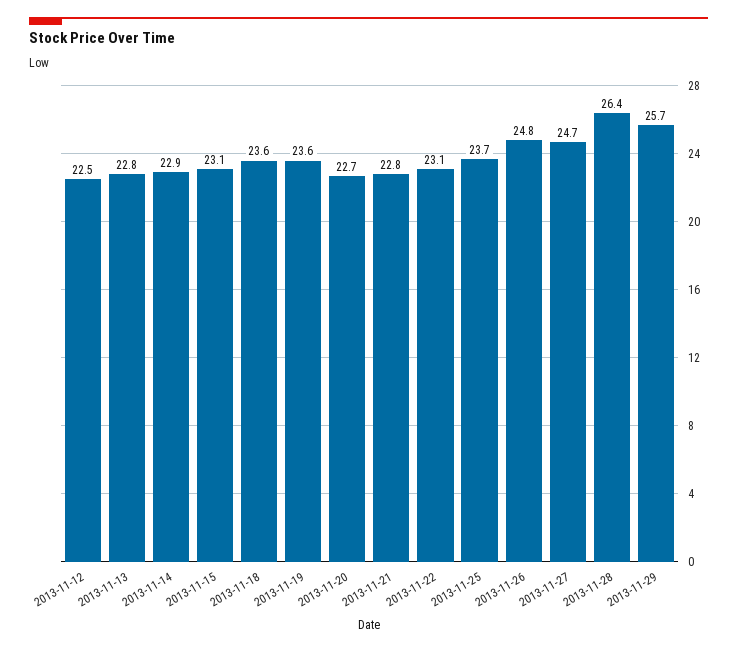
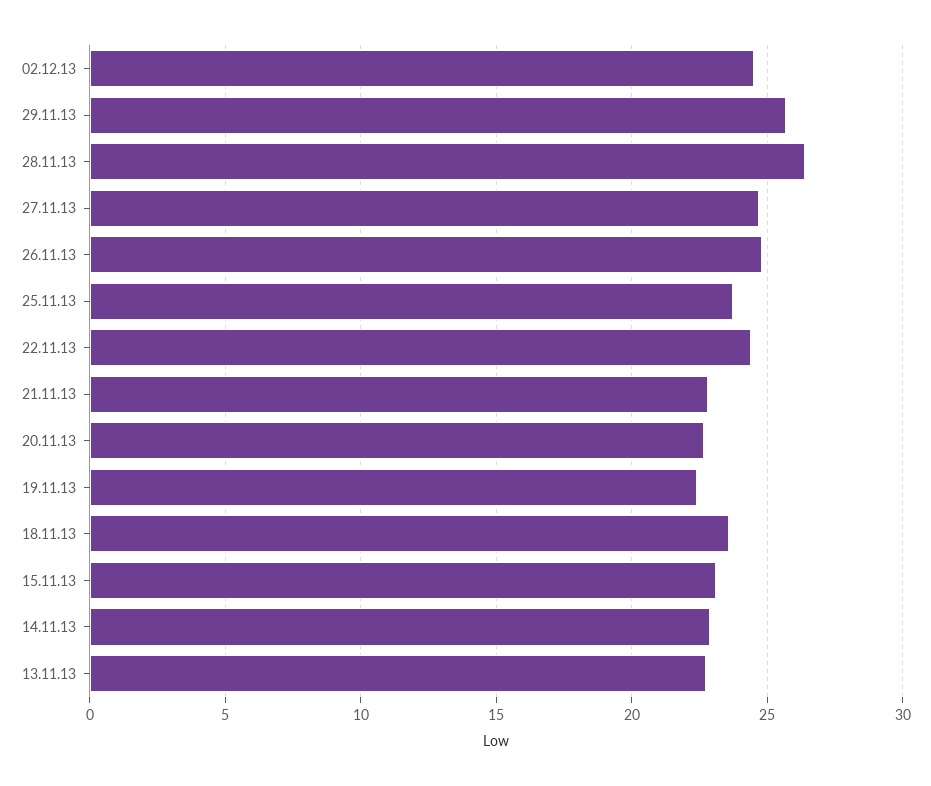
2013-11-12: 22.5 -> none
2013-11-19: 23.6 -> 22.5
2013-11-22: 23.1 -> 24.5
02.12.13: none -> 24.5

